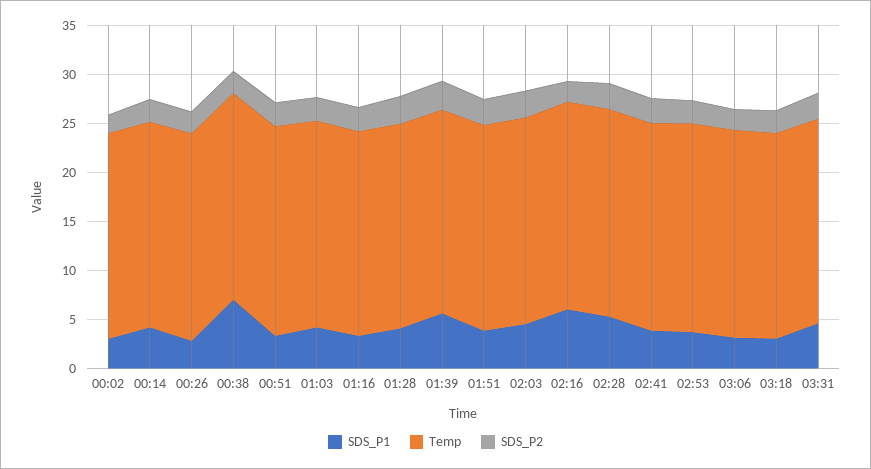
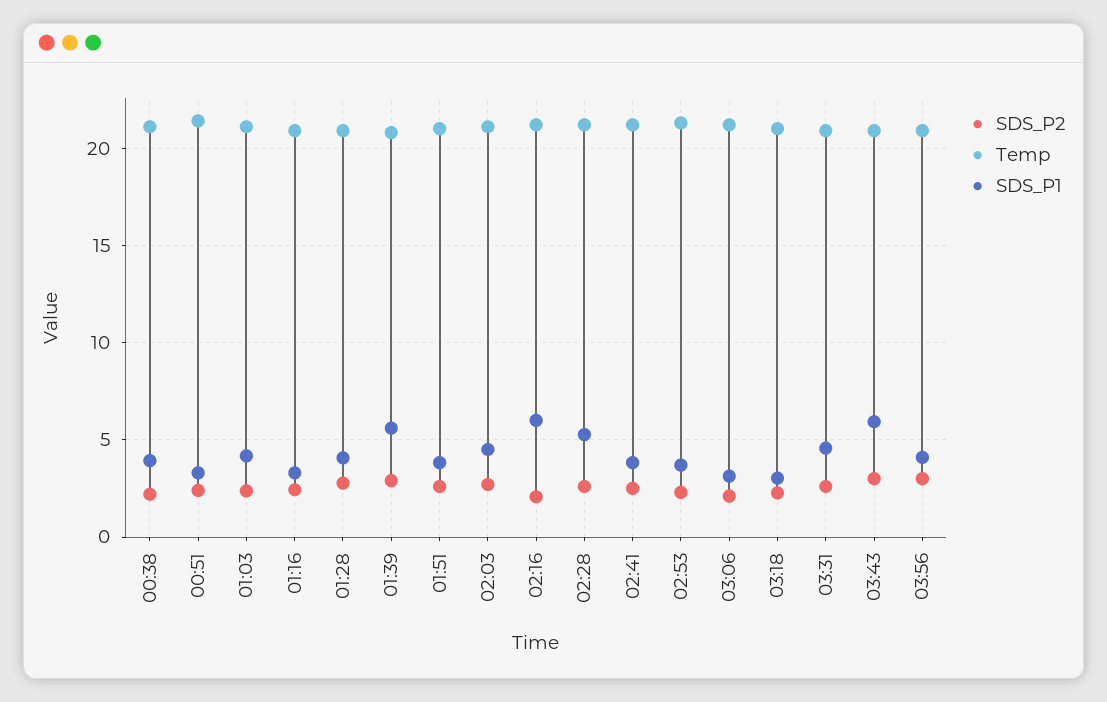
SDS_P1, 00:02: 3 -> none
Temp, 00:02: 21 -> none
SDS_P2, 00:02: 2 -> none
SDS_P1, 00:14: 4 -> none
Temp, 00:14: 21 -> none
SDS_P2, 00:14: 2 -> none
SDS_P1, 00:26: 3 -> none
Temp, 00:26: 21 -> none
SDS_P2, 00:26: 2 -> none
SDS_P1, 00:38: 7 -> 4
SDS_P2, 03:43: none -> 3
Temp, 03:43: none -> 21
SDS_P1, 03:43: none -> 6
SDS_P2, 03:56: none -> 3
Temp, 03:56: none -> 21
SDS_P1, 03:56: none -> 4

